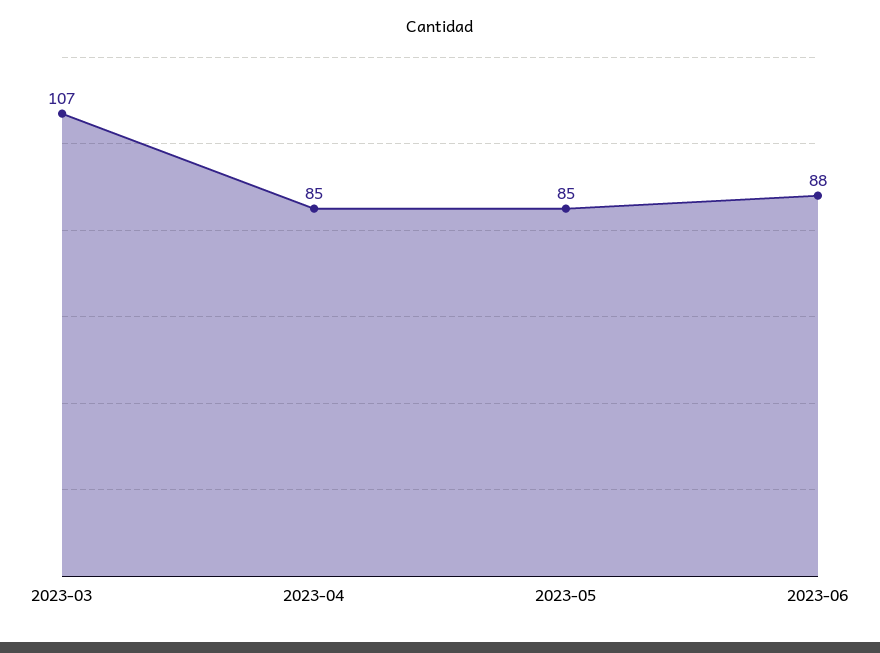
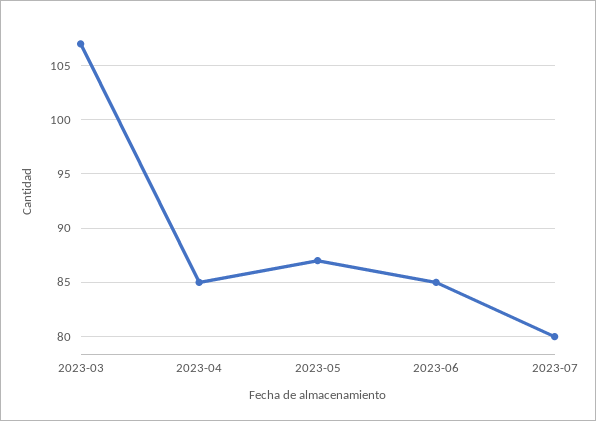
2023-05: 85 -> 87
2023-06: 88 -> 85
2023-07: none -> 80

